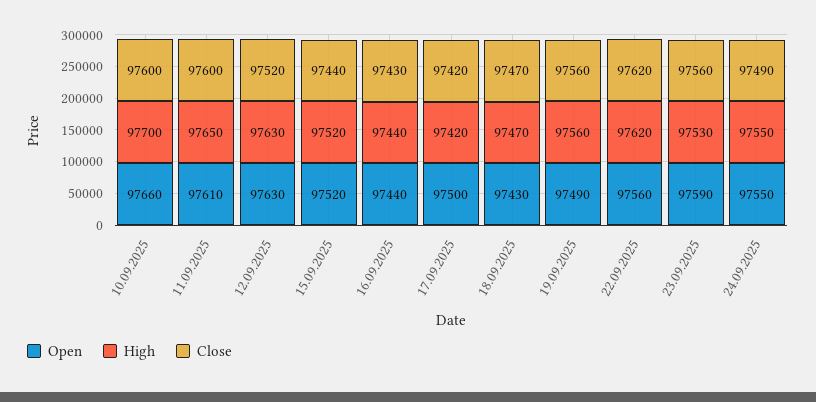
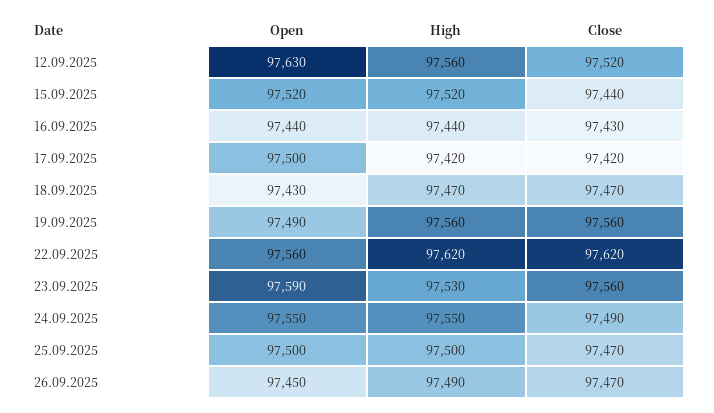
Open, 10.09.2025: 97660 -> none
High, 10.09.2025: 97700 -> none
Close, 10.09.2025: 97600 -> none
Open, 11.09.2025: 97610 -> none
High, 11.09.2025: 97650 -> none
Close, 11.09.2025: 97600 -> none
High, 12.09.2025: 97630 -> 97560
Open, 25.09.2025: none -> 97500
High, 25.09.2025: none -> 97500
Close, 25.09.2025: none -> 97470
Open, 26.09.2025: none -> 97450
High, 26.09.2025: none -> 97490
Close, 26.09.2025: none -> 97470

